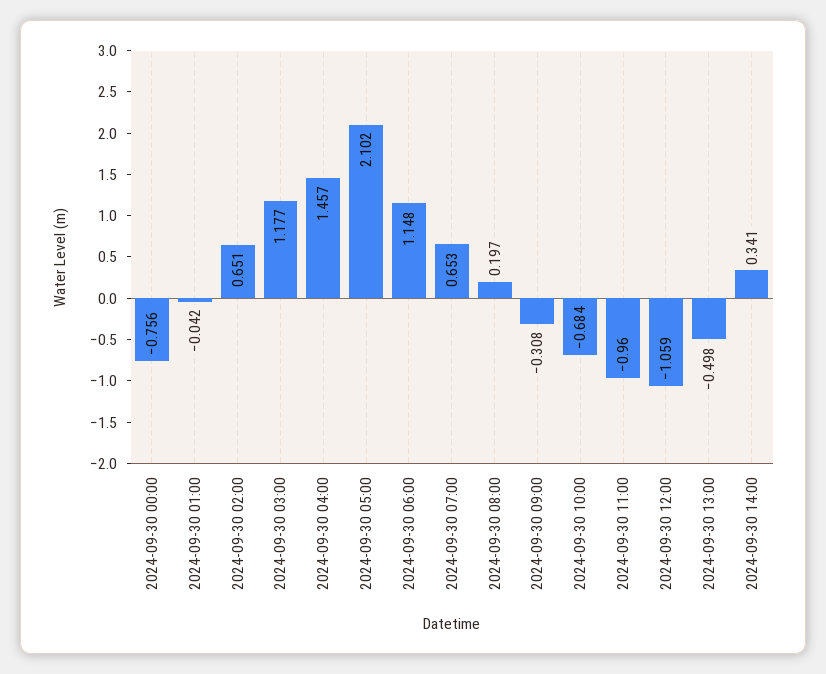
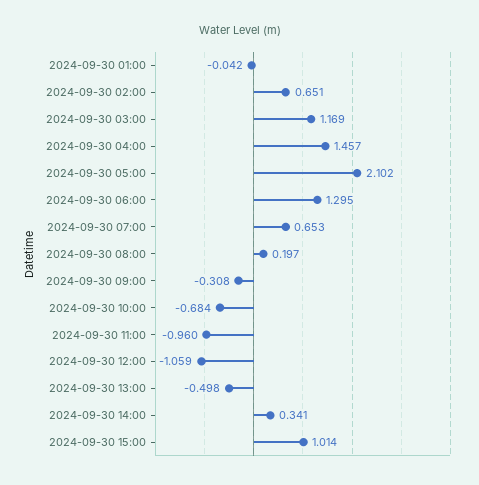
2024-09-30 00:00: -0.756 -> none
2024-09-30 03:00: 1.177 -> 1.169
2024-09-30 06:00: 1.148 -> 1.295
2024-09-30 15:00: none -> 1.014

